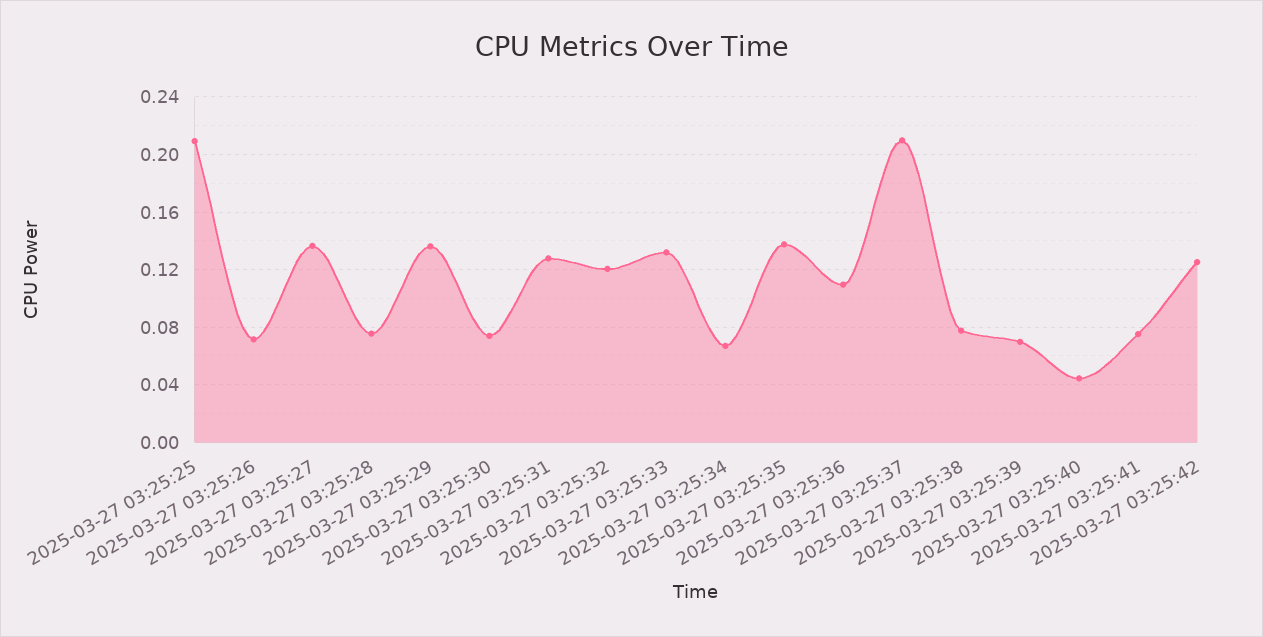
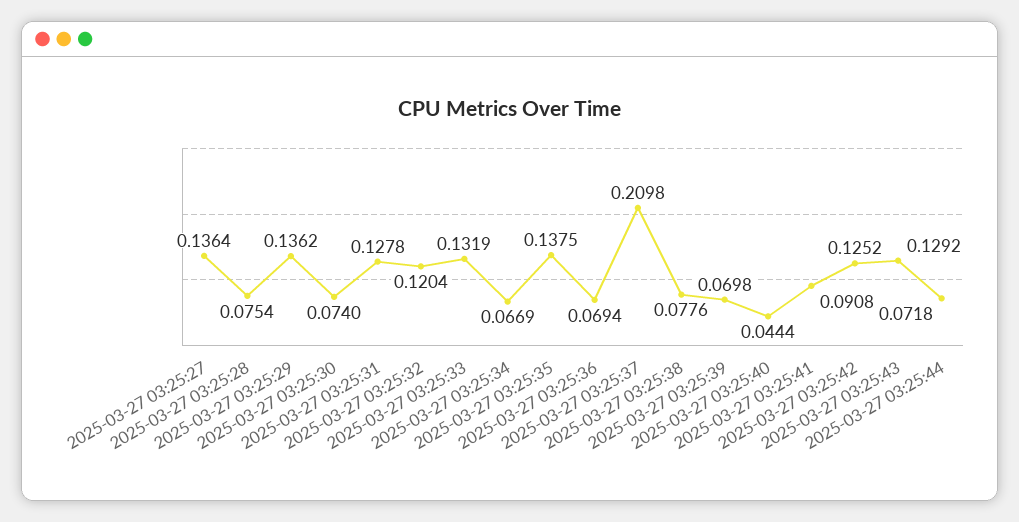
2025-03-27 03:25:25: 0.21 -> none
2025-03-27 03:25:26: 0.07 -> none
2025-03-27 03:25:36: 0.11 -> 0.0694
2025-03-27 03:25:41: 0.075 -> 0.0908
2025-03-27 03:25:43: none -> 0.1292
2025-03-27 03:25:44: none -> 0.0718

